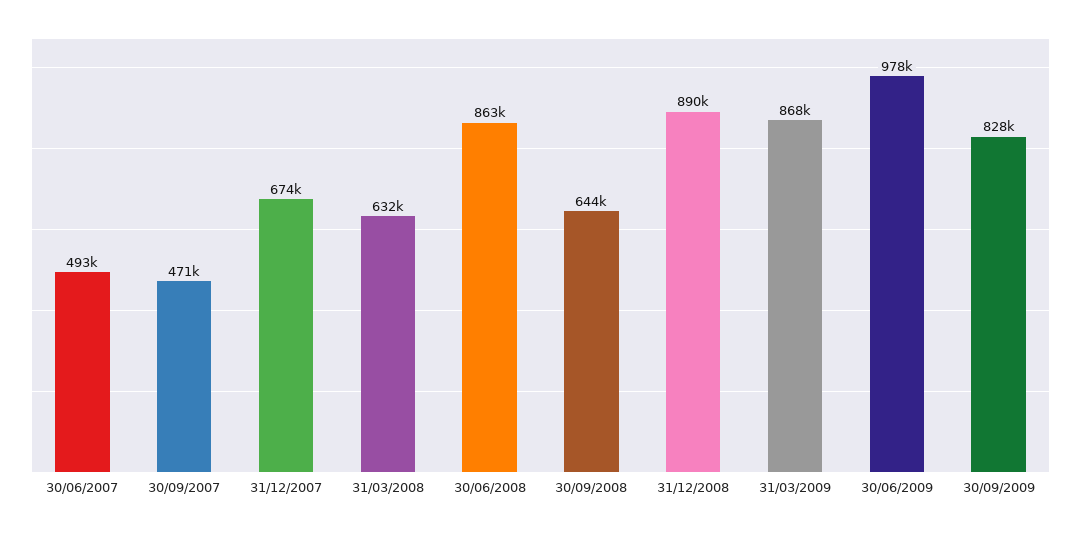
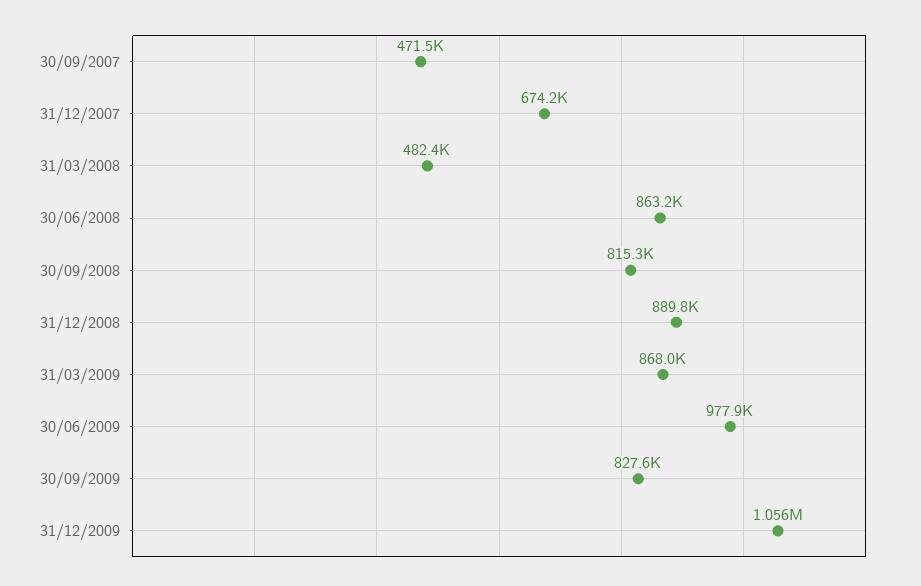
30/06/2007: 493000 -> none
31/03/2008: 632000 -> 482400
30/09/2008: 644000 -> 815300
31/12/2009: none -> 1056000

